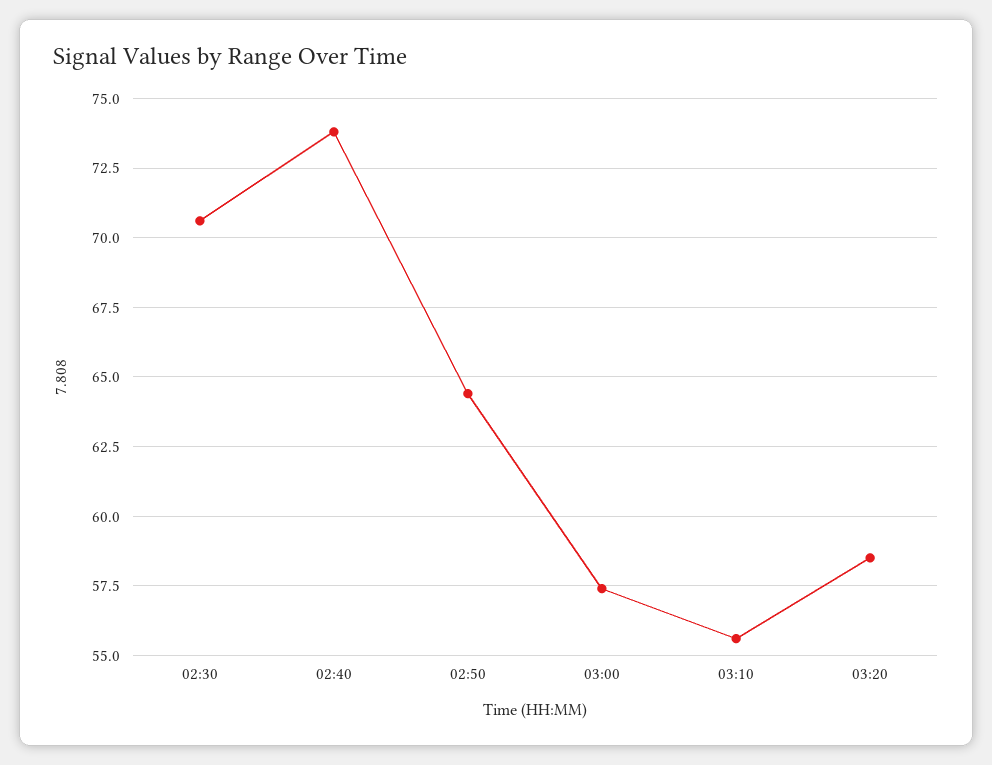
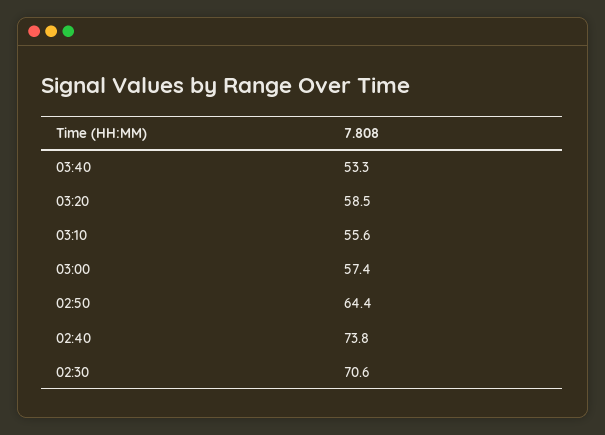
03:40: none -> 53.3

